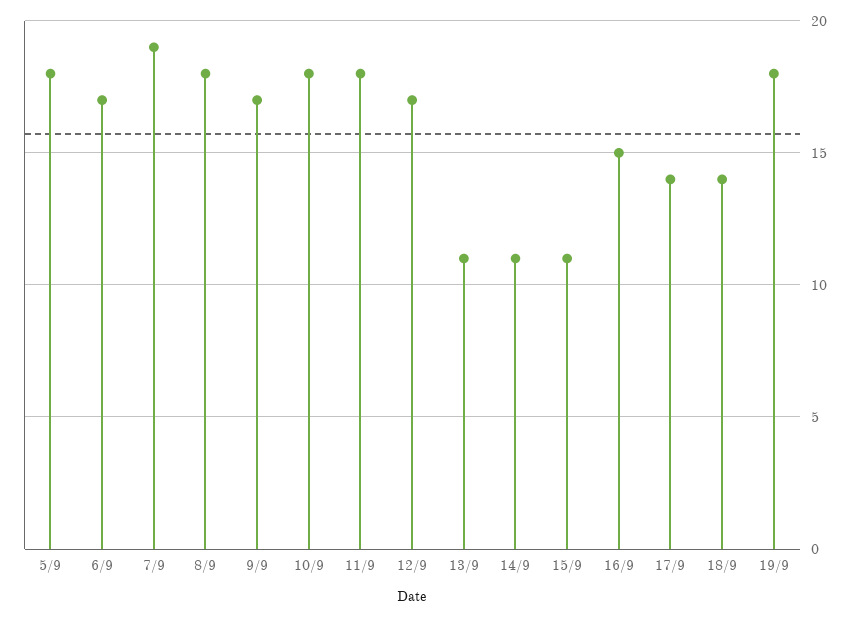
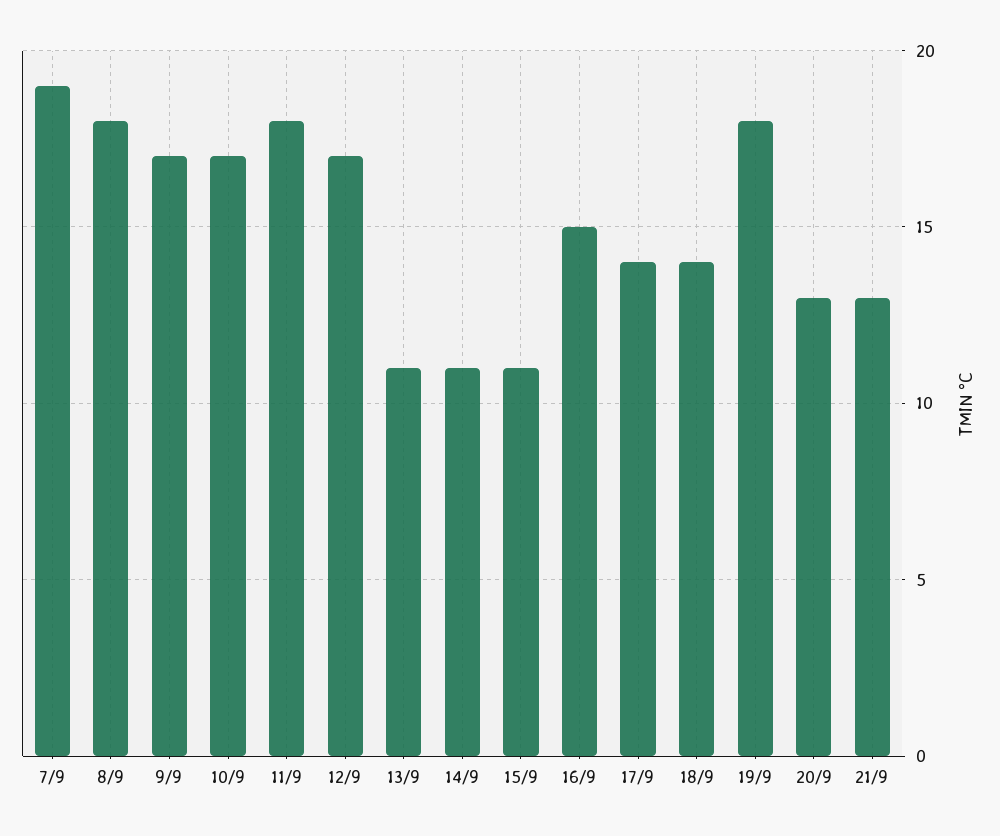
5/9: 18 -> none
6/9: 17 -> none
10/9: 18 -> 17
20/9: none -> 13
21/9: none -> 13

